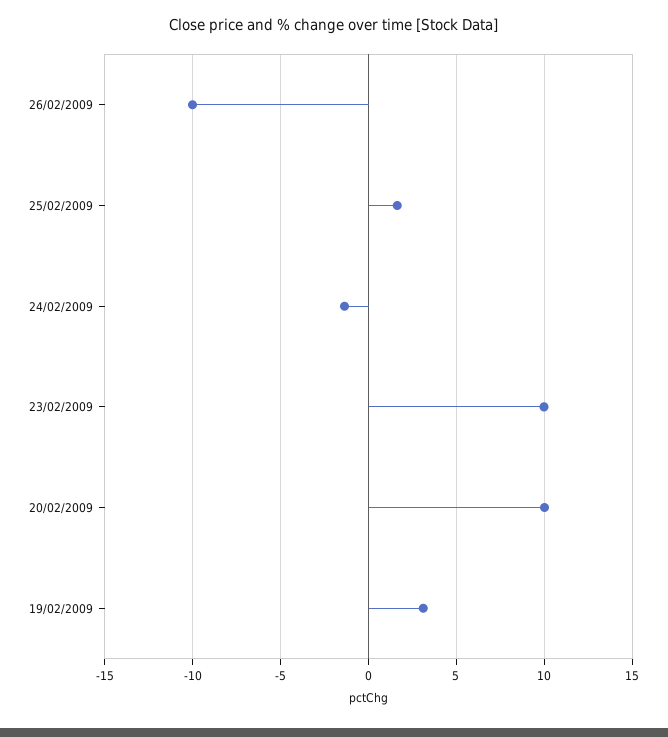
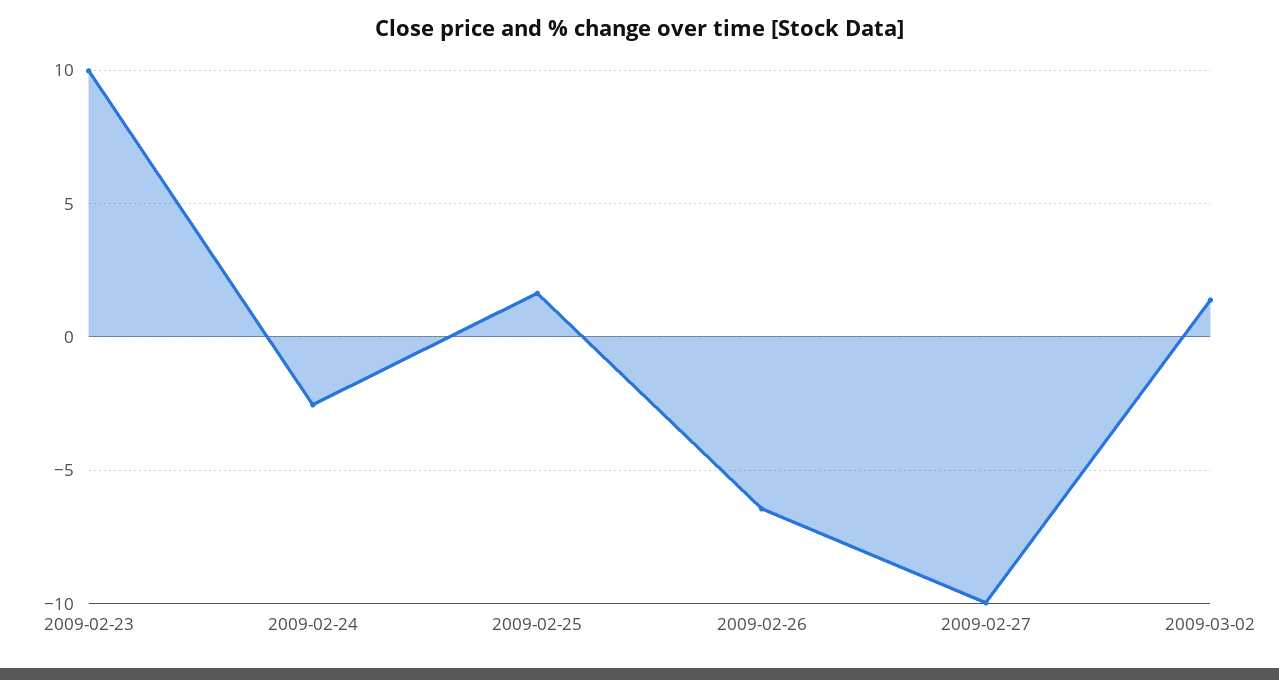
26/02/2009: -10 -> -6.5
24/02/2009: -1.5 -> -2.5
20/02/2009: 10 -> none
19/02/2009: 3 -> none
2009-02-27: none -> -10
2009-03-02: none -> 1.5

